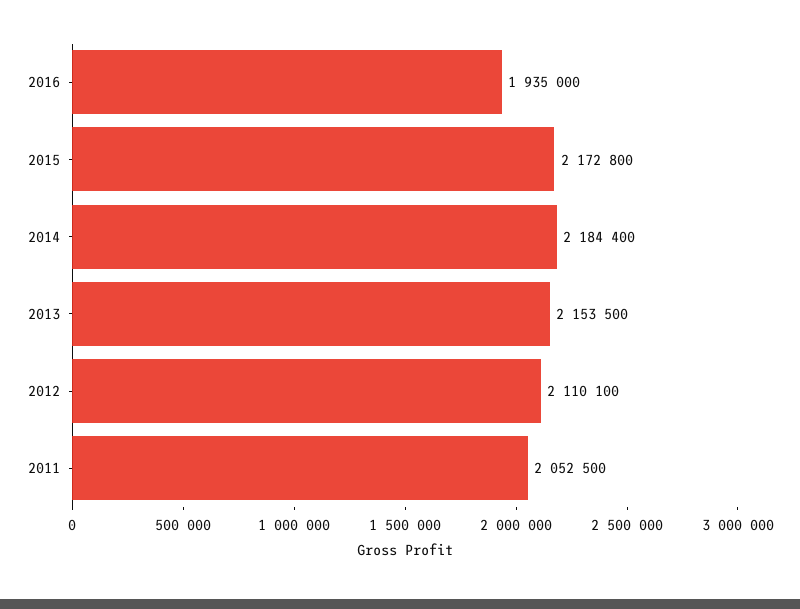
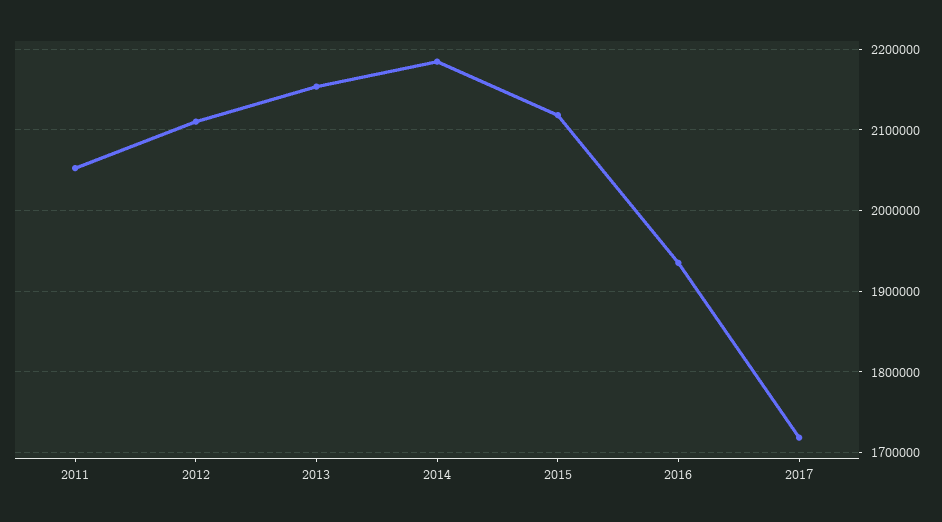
2015: 2172800 -> 2120000
2017: none -> 1720000

